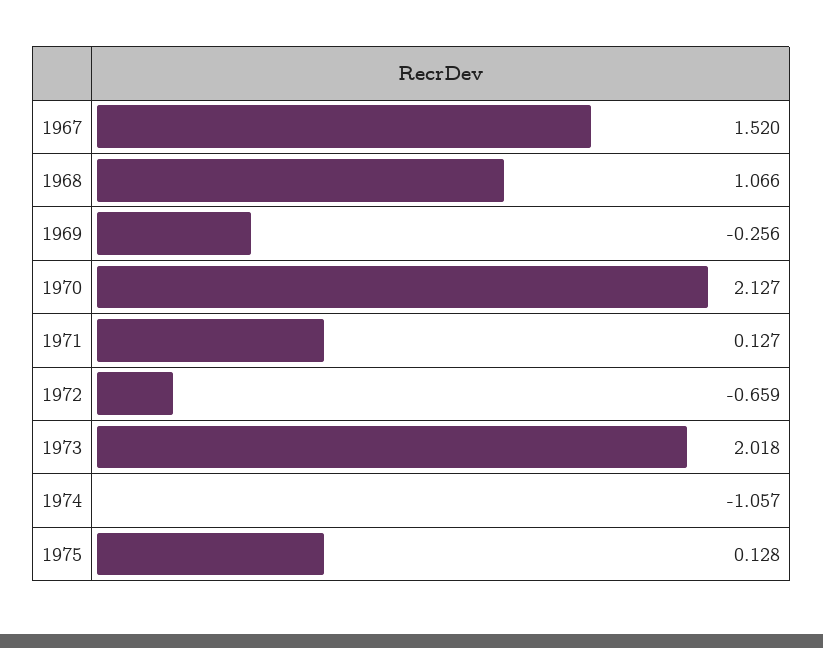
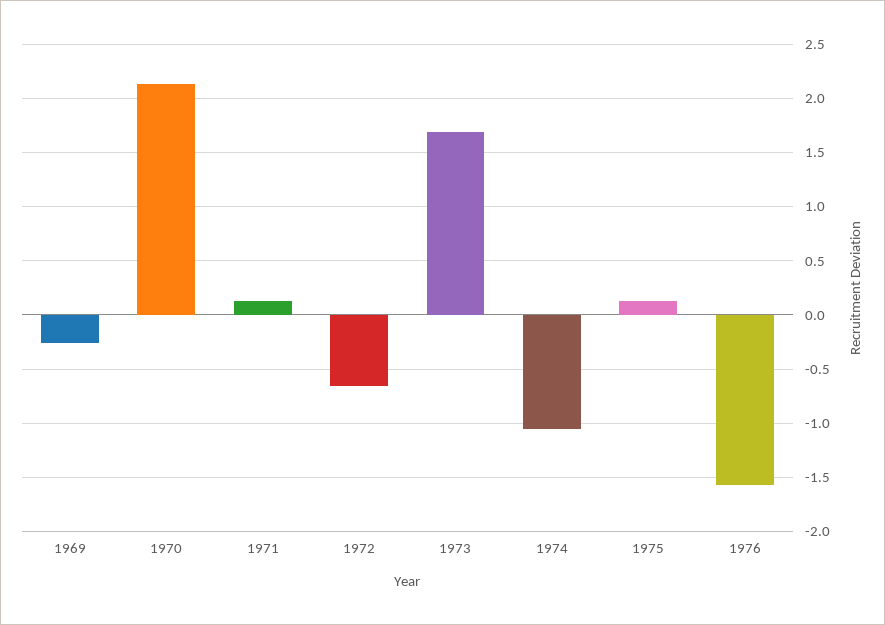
1967: 1.52 -> none
1968: 1.066 -> none
1973: 2.018 -> 1.7
1976: none -> -1.6

